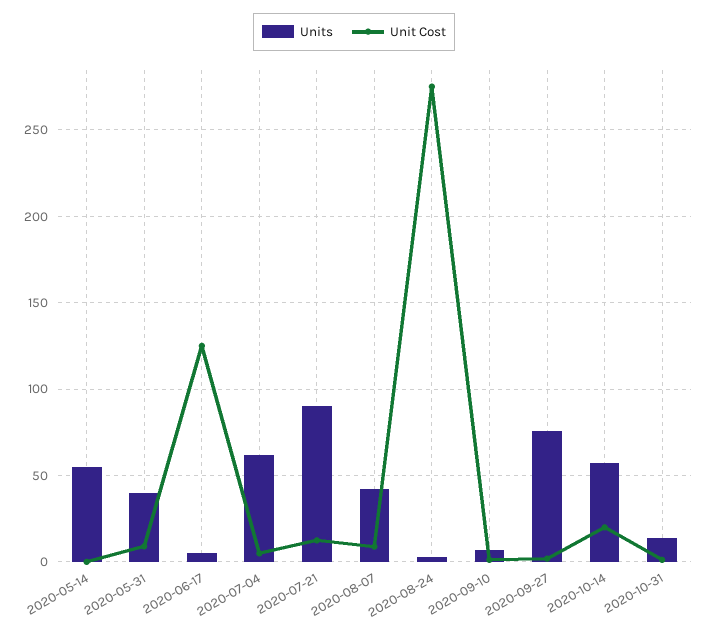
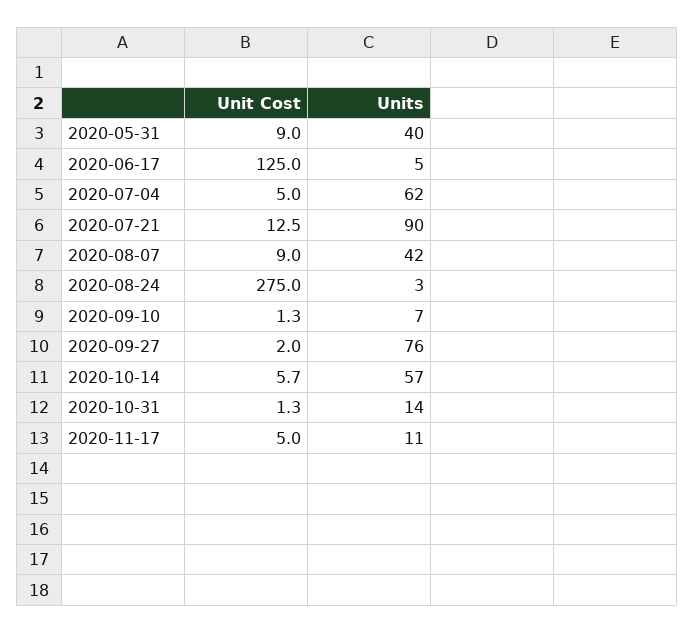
Units, 2020-05-14: 55 -> none
Unit Cost, 2020-05-14: 0 -> none
Unit Cost, 2020-10-14: 20 -> 5.7
Unit Cost, 2020-11-17: none -> 5
Units, 2020-11-17: none -> 11

